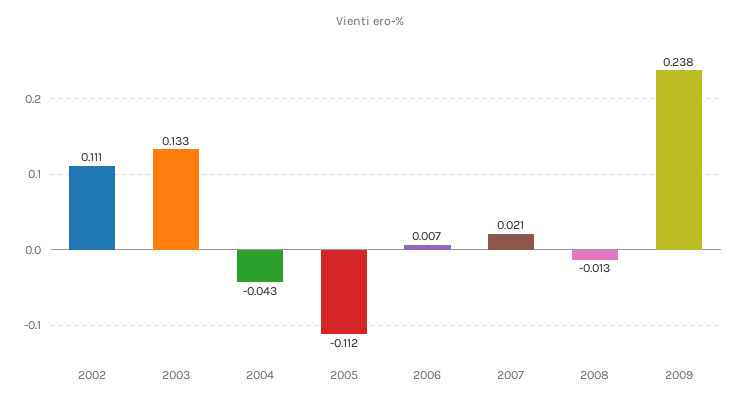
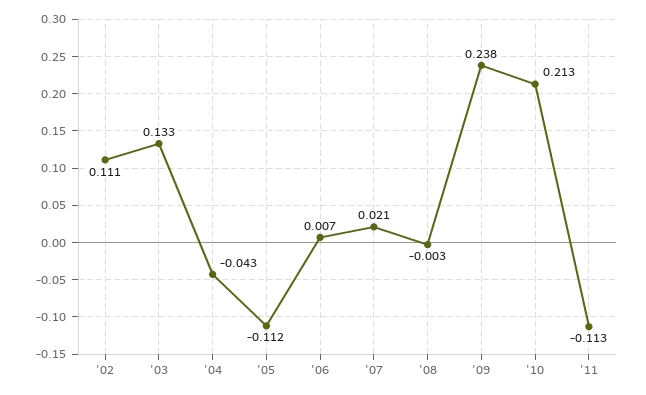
2008: -0.013 -> -0.003
'10: none -> 0.213
'11: none -> -0.113

